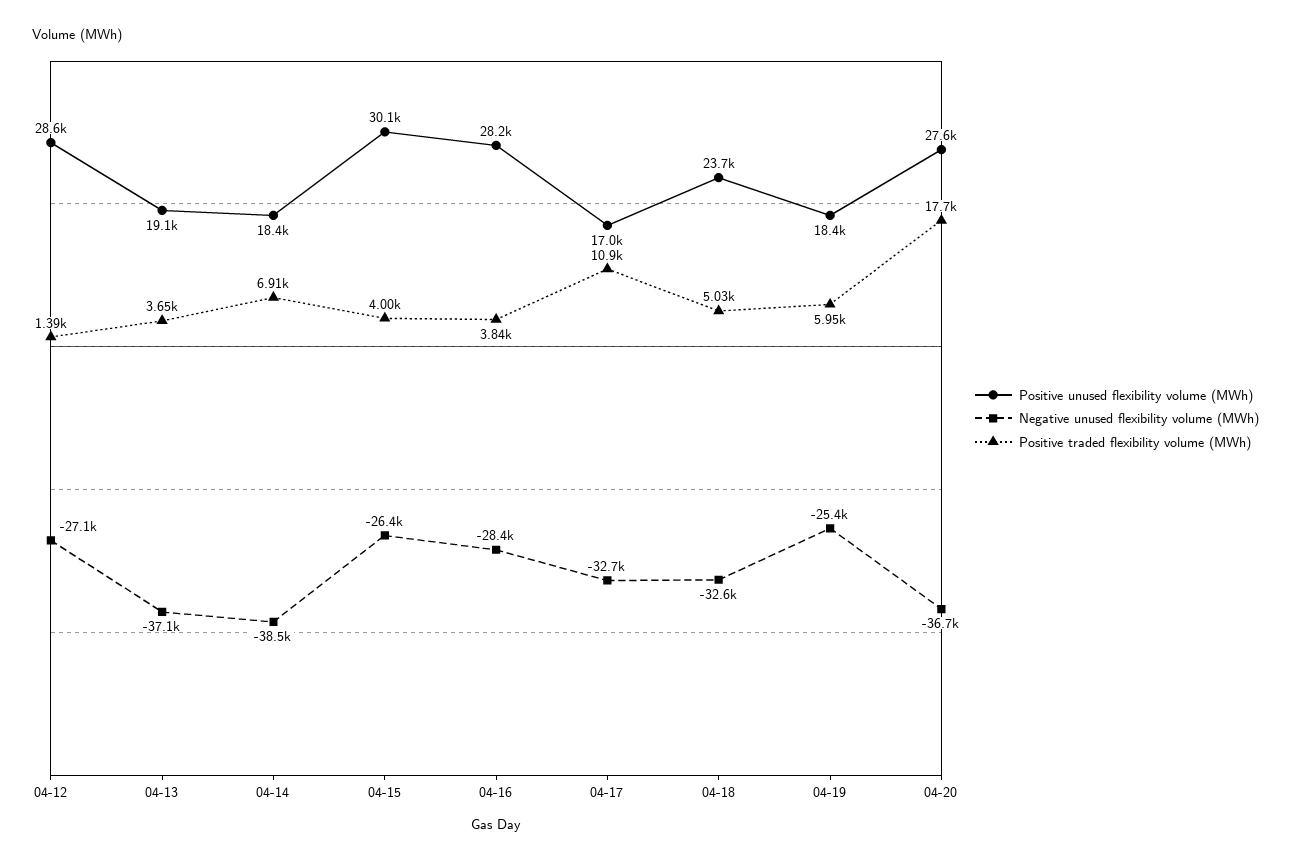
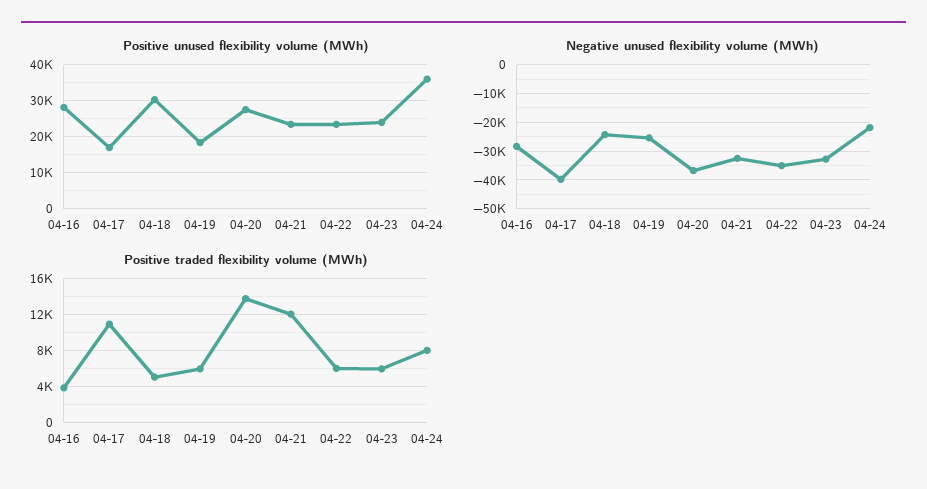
Positive unused flexibility volume (MWh), 04-12: 28600 -> none
Negative unused flexibility volume (MWh), 04-12: -27100 -> none
Positive traded flexibility volume (MWh), 04-12: 1390 -> none
Positive unused flexibility volume (MWh), 04-13: 19100 -> none
Negative unused flexibility volume (MWh), 04-13: -37100 -> none
Positive traded flexibility volume (MWh), 04-13: 3650 -> none
Positive unused flexibility volume (MWh), 04-14: 18400 -> none
Negative unused flexibility volume (MWh), 04-14: -38500 -> none
Positive traded flexibility volume (MWh), 04-14: 6910 -> none
Positive unused flexibility volume (MWh), 04-15: 30100 -> none
Negative unused flexibility volume (MWh), 04-15: -26400 -> none
Positive traded flexibility volume (MWh), 04-15: 4000 -> none
Negative unused flexibility volume (MWh), 04-17: -32700 -> -40000
Positive unused flexibility volume (MWh), 04-18: 23700 -> 30000
Negative unused flexibility volume (MWh), 04-18: -32600 -> -25000
Positive traded flexibility volume (MWh), 04-20: 17700 -> 14000
Positive unused flexibility volume (MWh), 04-21: none -> 24000
Positive unused flexibility volume (MWh), 04-22: none -> 24000
Positive unused flexibility volume (MWh), 04-23: none -> 24000
Positive unused flexibility volume (MWh), 04-24: none -> 36000
Negative unused flexibility volume (MWh), 04-21: none -> -32500
Negative unused flexibility volume (MWh), 04-22: none -> -35000
Negative unused flexibility volume (MWh), 04-23: none -> -32500
Negative unused flexibility volume (MWh), 04-24: none -> -22500
Positive traded flexibility volume (MWh), 04-21: none -> 12000
Positive traded flexibility volume (MWh), 04-22: none -> 6000
Positive traded flexibility volume (MWh), 04-23: none -> 6000
Positive traded flexibility volume (MWh), 04-24: none -> 8000

